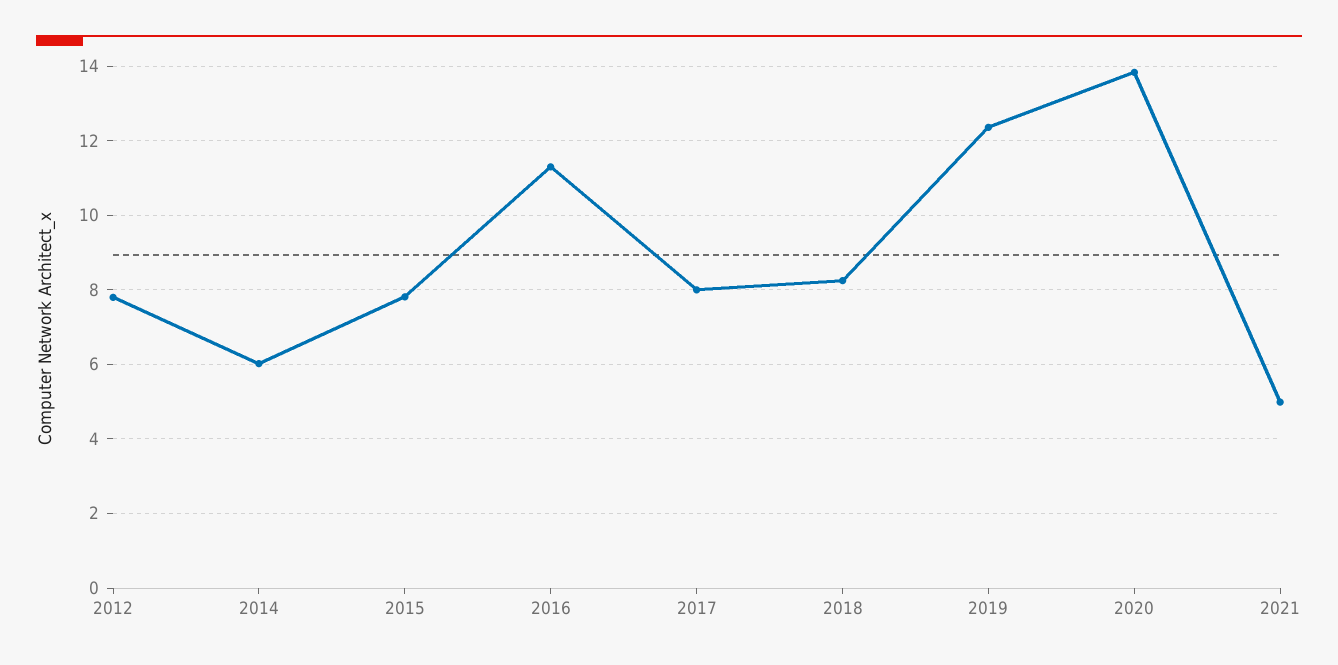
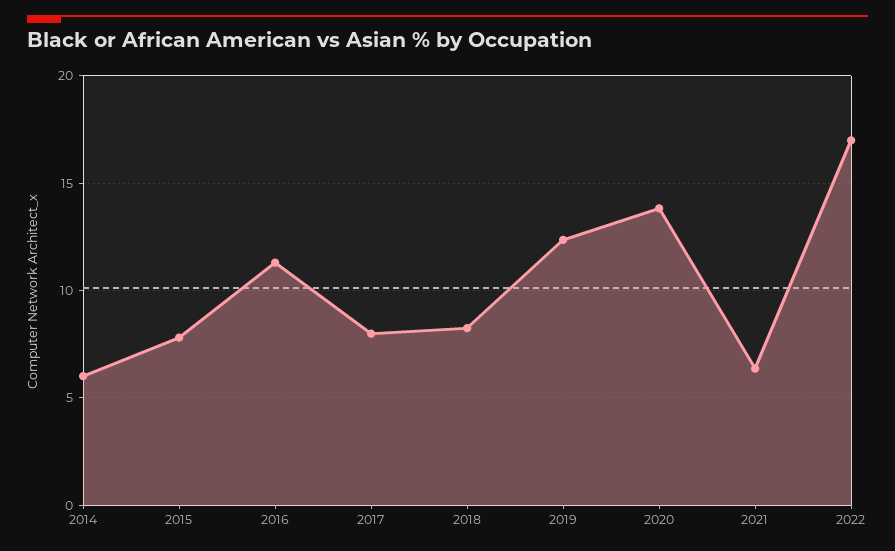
2012: 7.8 -> none
2021: 5 -> 6.5
2022: none -> 17

